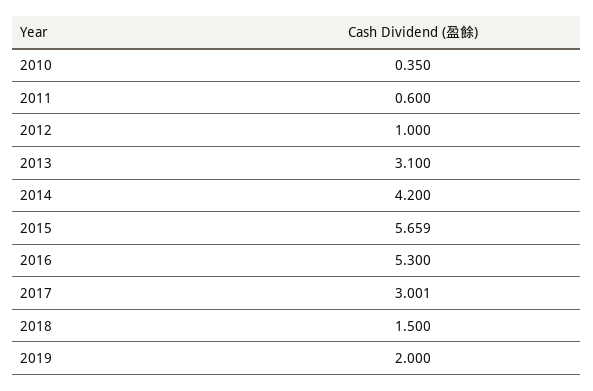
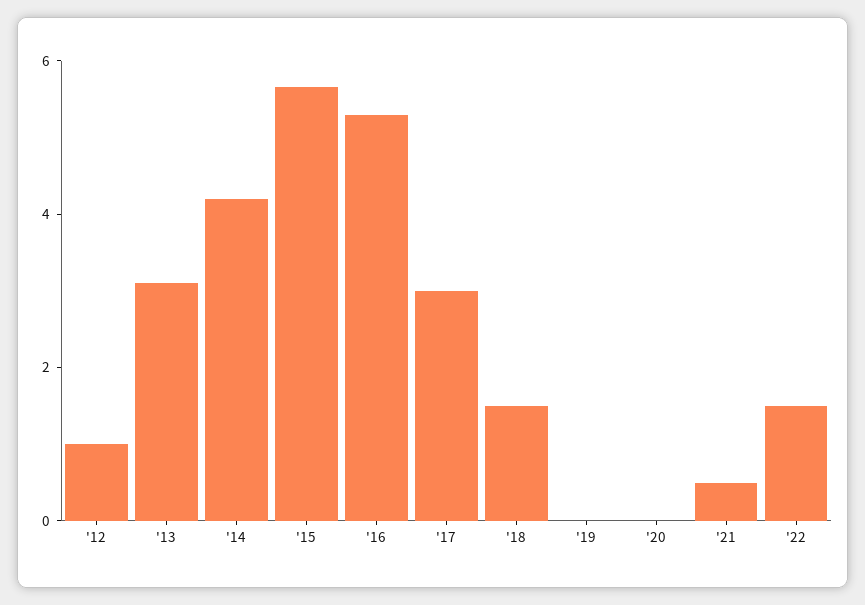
2010: 0.35 -> none
2011: 0.6 -> none
2019: 2 -> 0
'20: none -> 0
'21: none -> 0.5
'22: none -> 1.5

